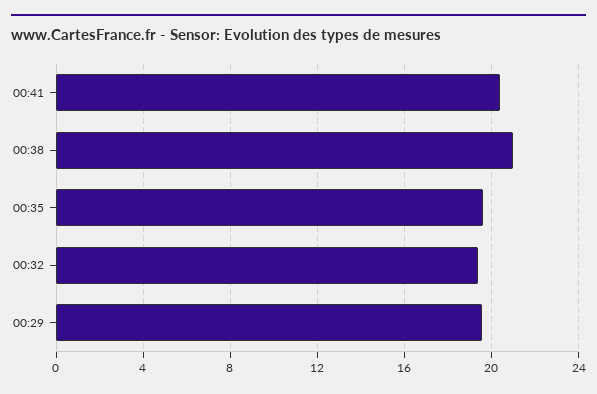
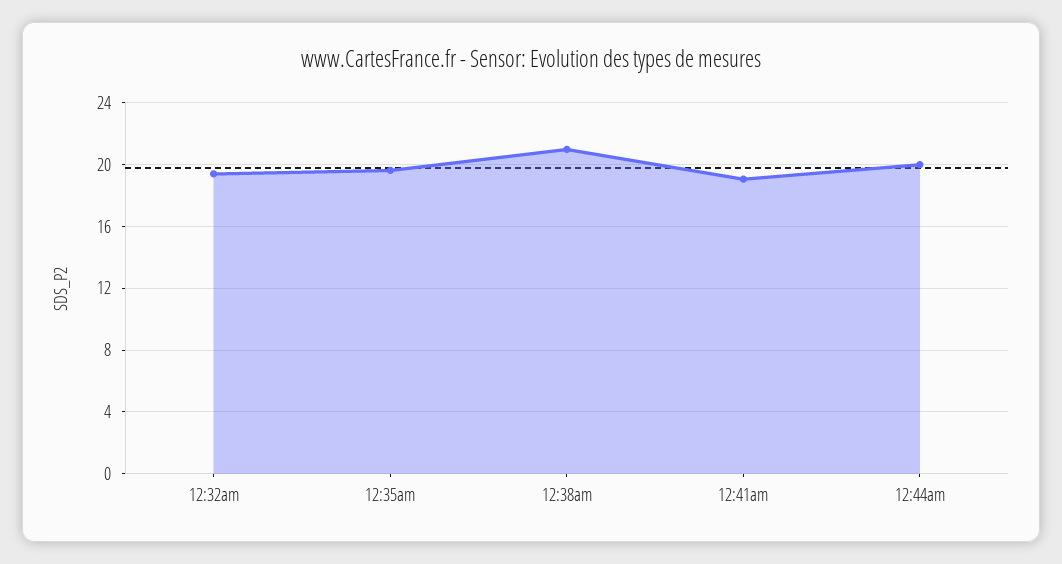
00:41: 20.5 -> 19
00:29: 19.5 -> none
12:44am: none -> 20

